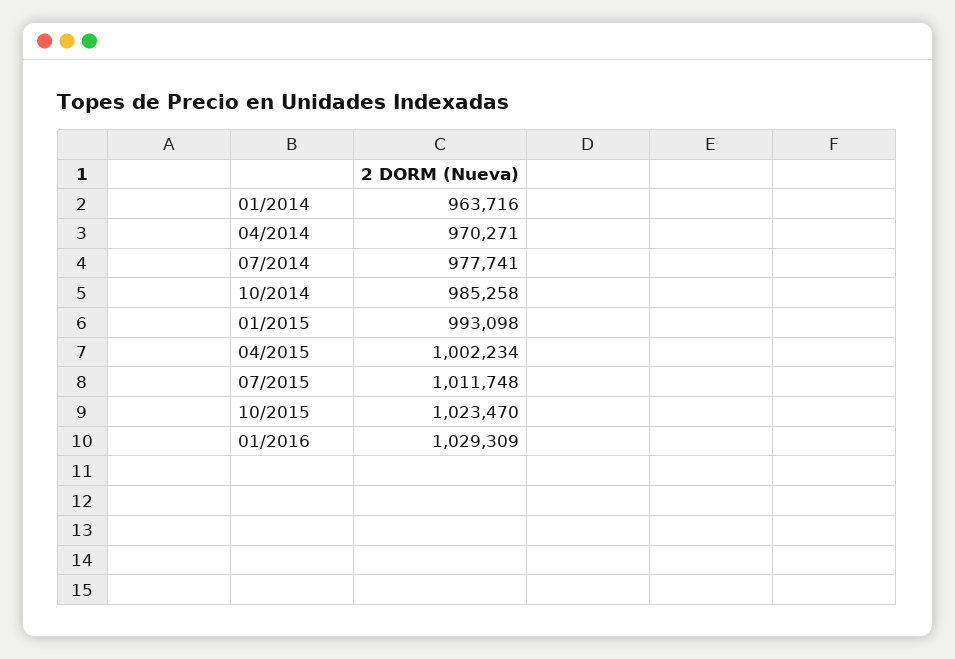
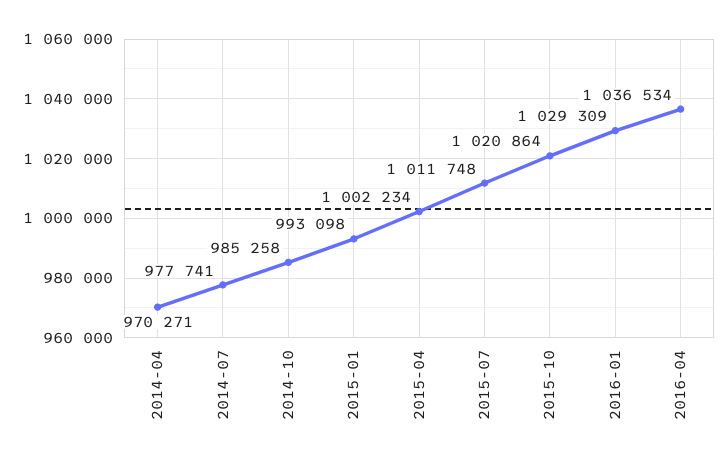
01/2014: 963716 -> none
10/2015: 1023470 -> 1020864
2016-04: none -> 1036534

